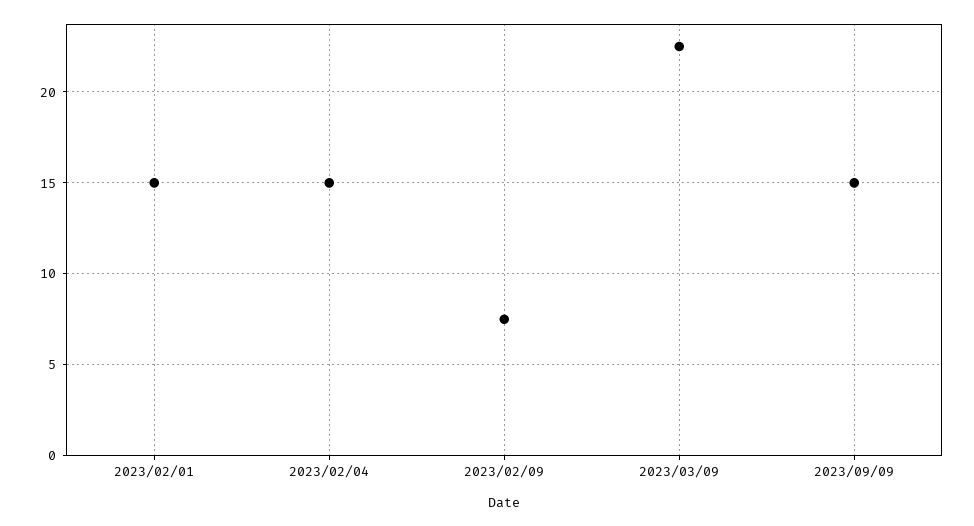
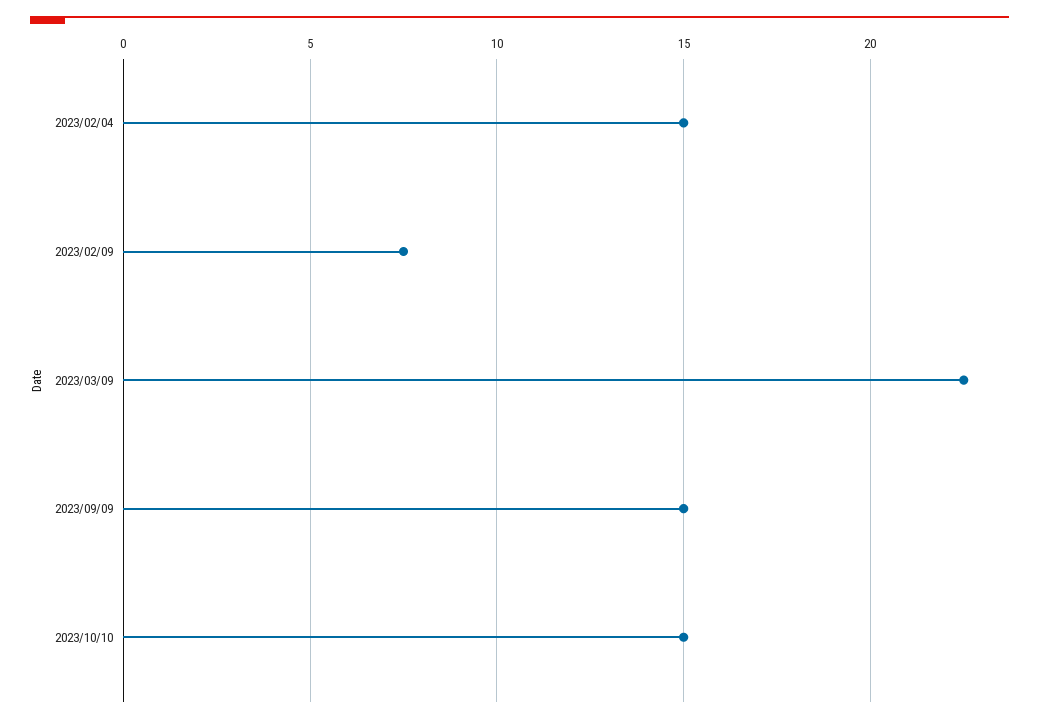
2023/02/01: 15 -> none
2023/10/10: none -> 15

